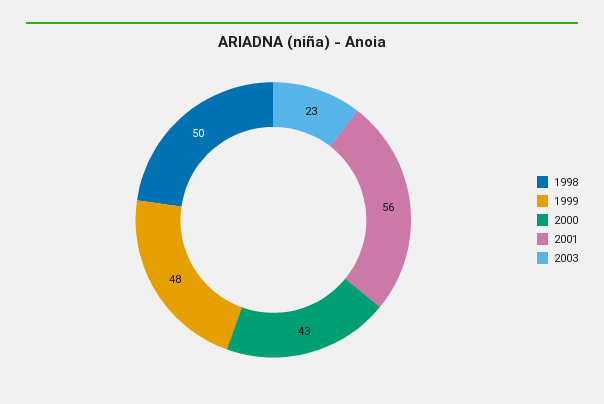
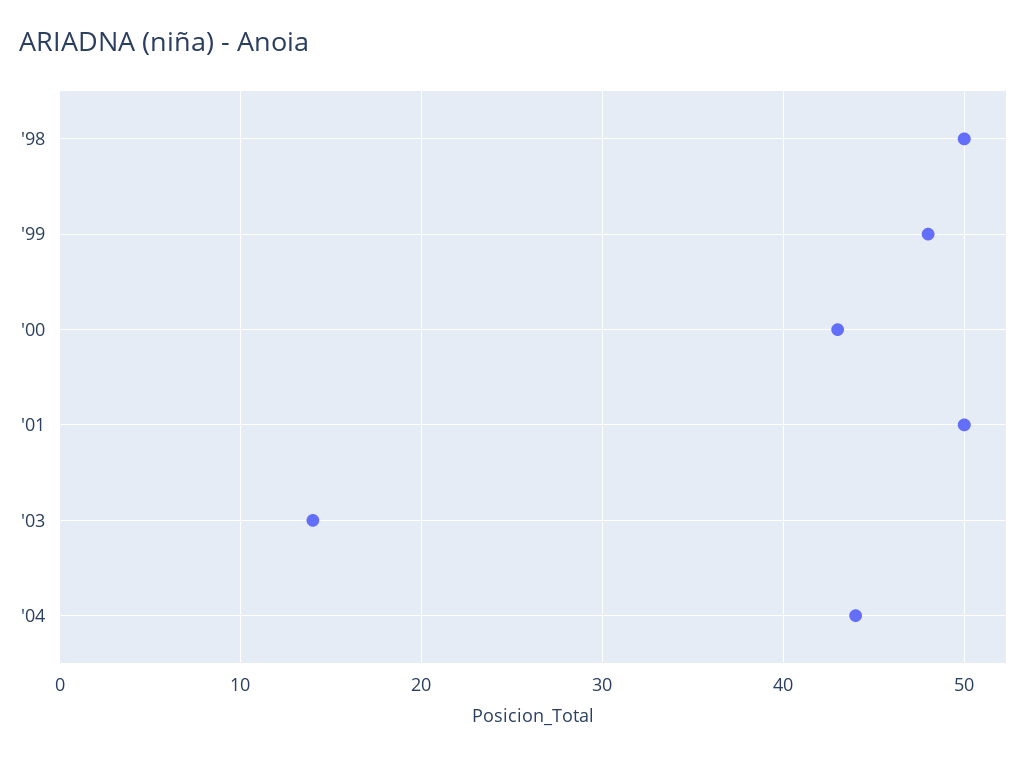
2001: 56 -> 50
2003: 23 -> 14
'04: none -> 44

